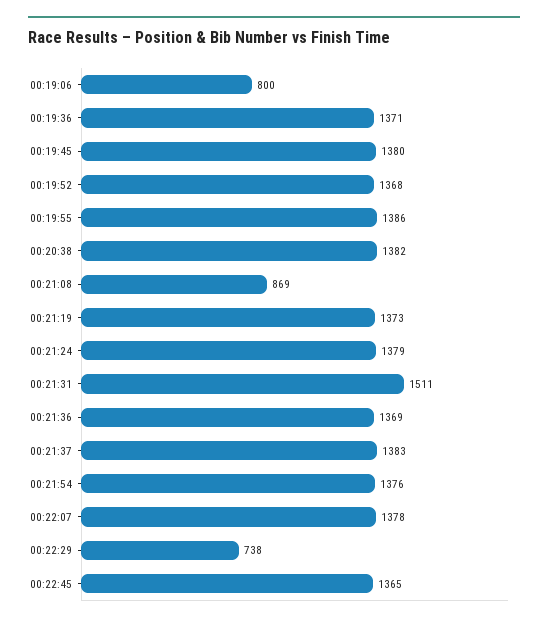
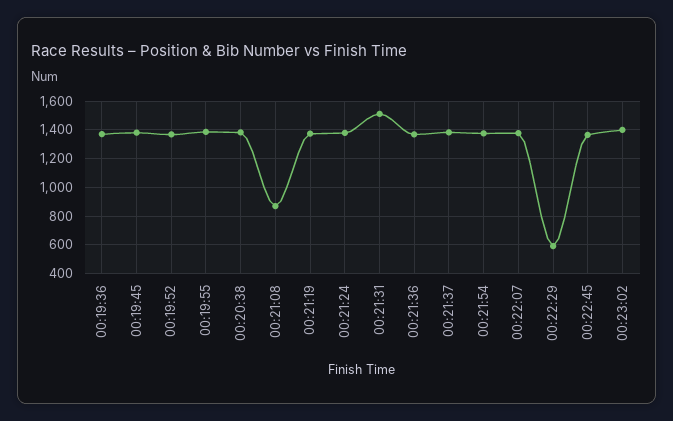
00:19:06: 800 -> none
00:22:29: 738 -> 600
00:23:02: none -> 1400

